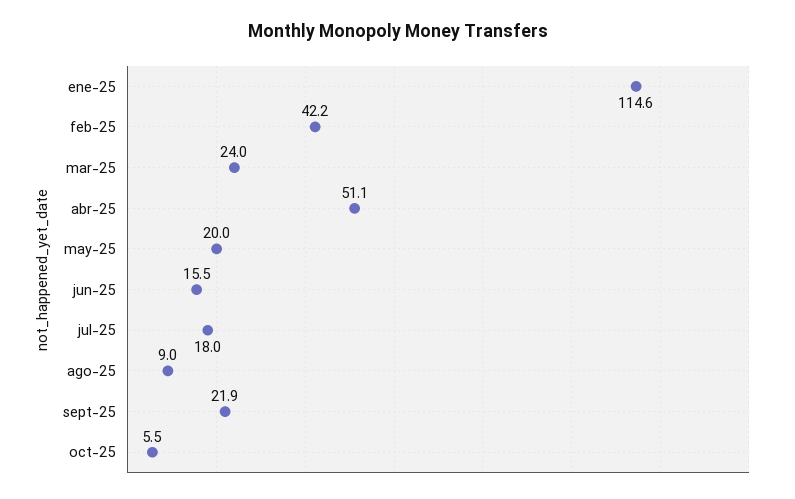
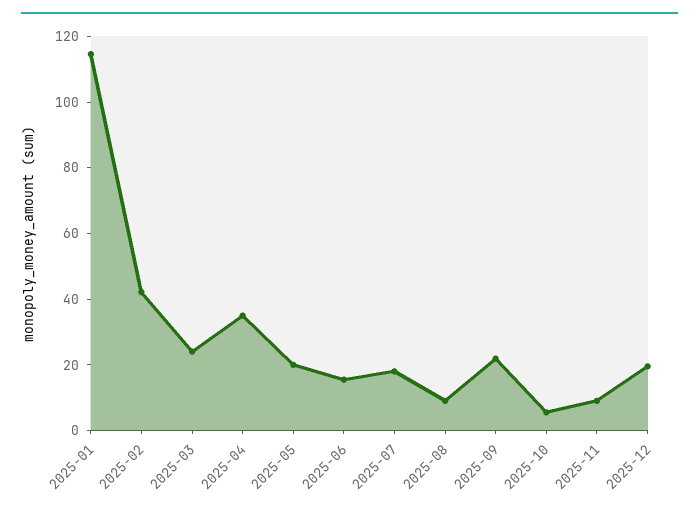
abr-25: 51.1 -> 35
2025-11: none -> 10
2025-12: none -> 20

